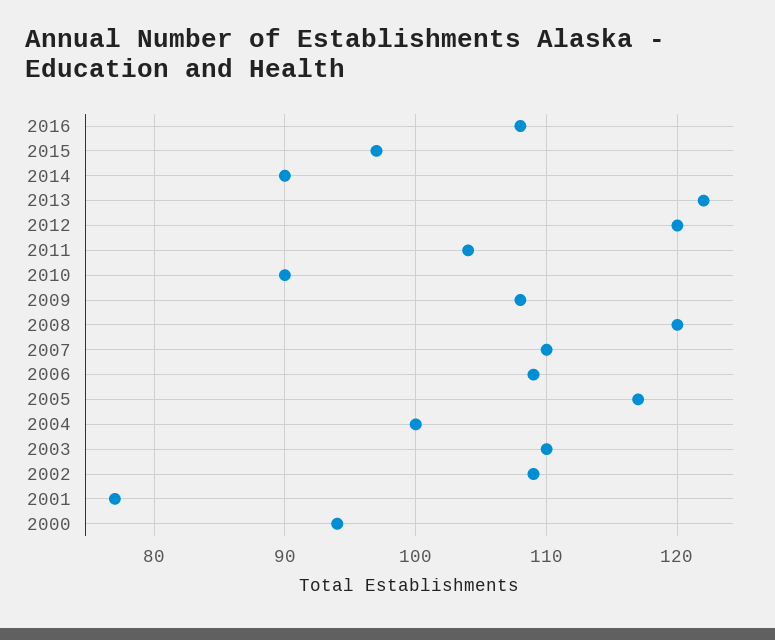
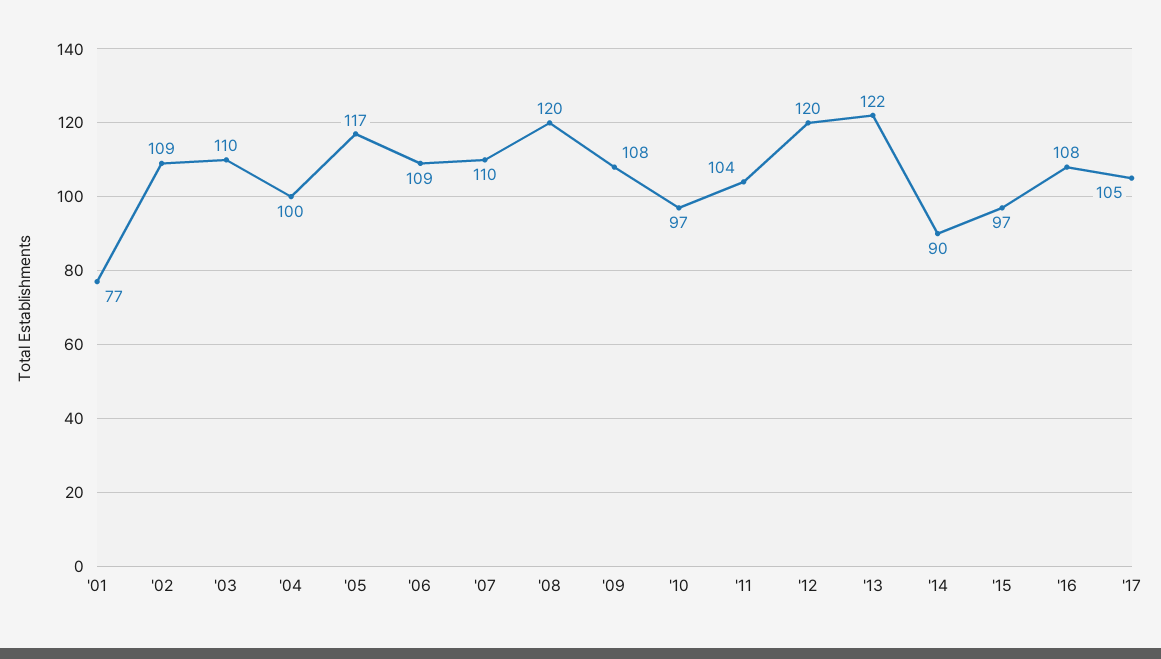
2010: 90 -> 97
2000: 94 -> none
'17: none -> 105

